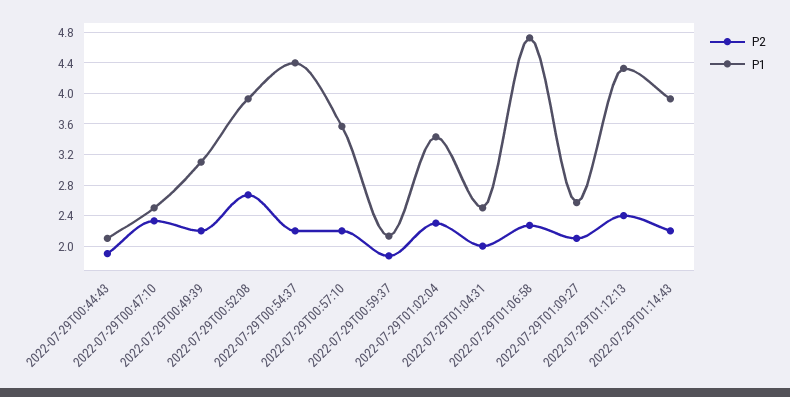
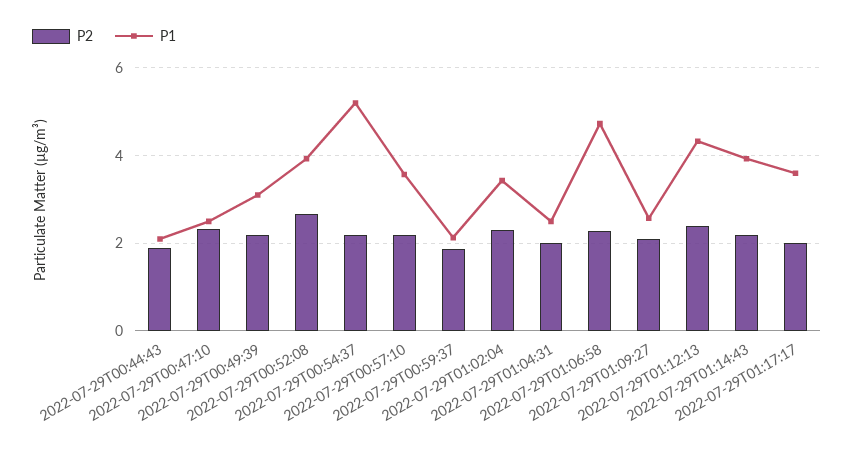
P1, 2022-07-29T00:54:37: 4.4 -> 5.2
P2, 2022-07-29T01:17:17: none -> 2
P1, 2022-07-29T01:17:17: none -> 3.6

